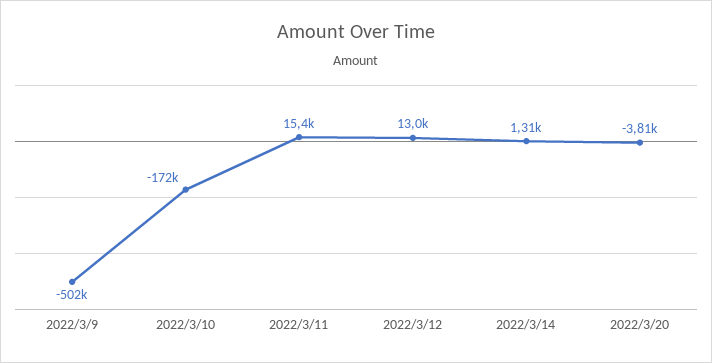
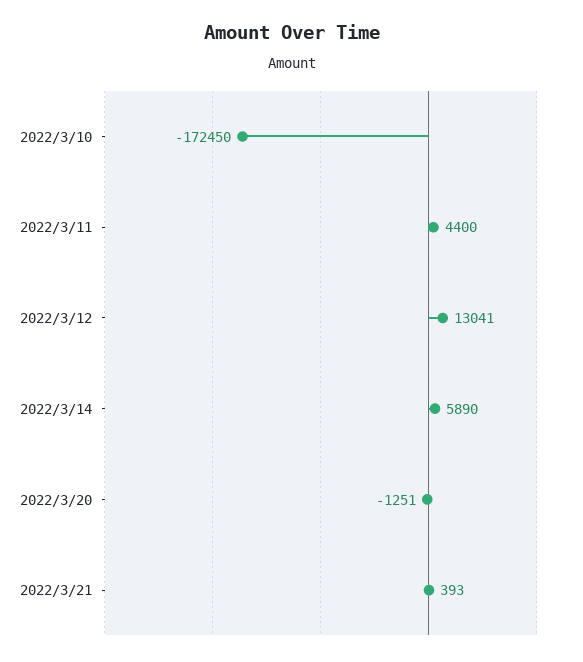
2022/3/9: -502000 -> none
2022/3/11: 15400 -> 4400
2022/3/14: 1310 -> 5890
2022/3/20: -3810 -> -1251
2022/3/21: none -> 393

